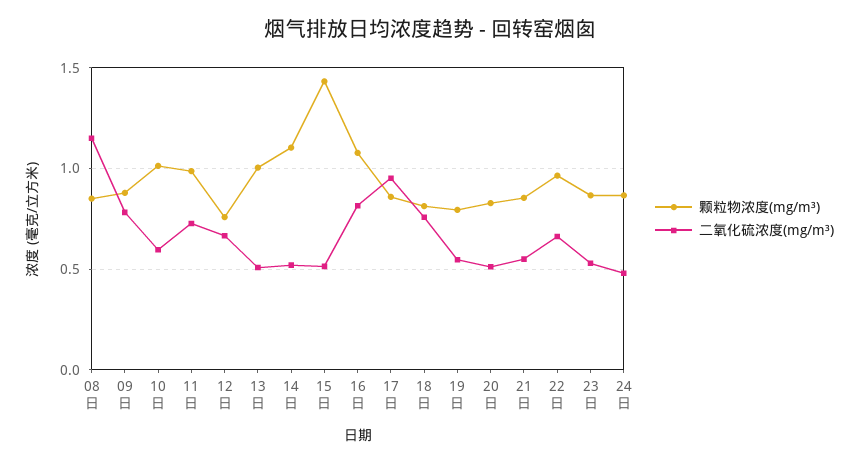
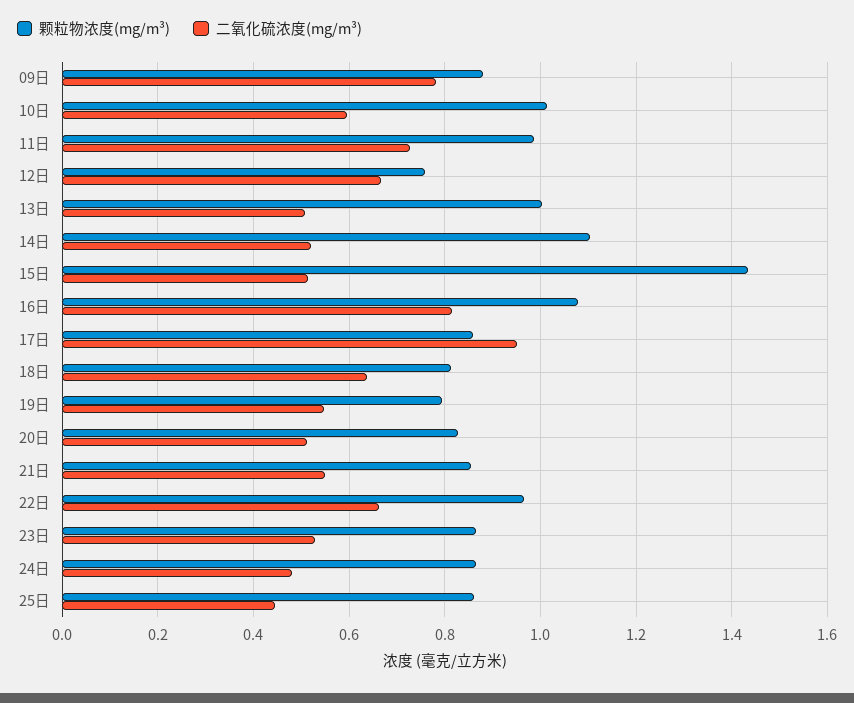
颗粒物浓度(mg/m³), 08日: 0.85 -> none
二氧化硫浓度(mg/m³), 08日: 1.15 -> none
二氧化硫浓度(mg/m³), 18日: 0.75 -> 0.64
颗粒物浓度(mg/m³), 25日: none -> 0.86
二氧化硫浓度(mg/m³), 25日: none -> 0.44

